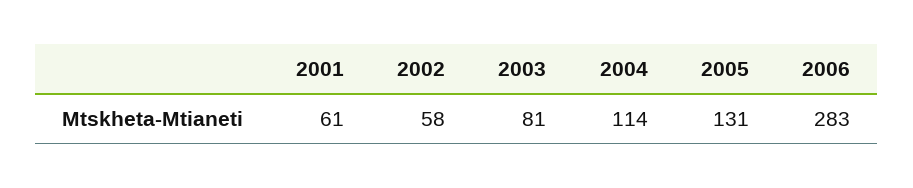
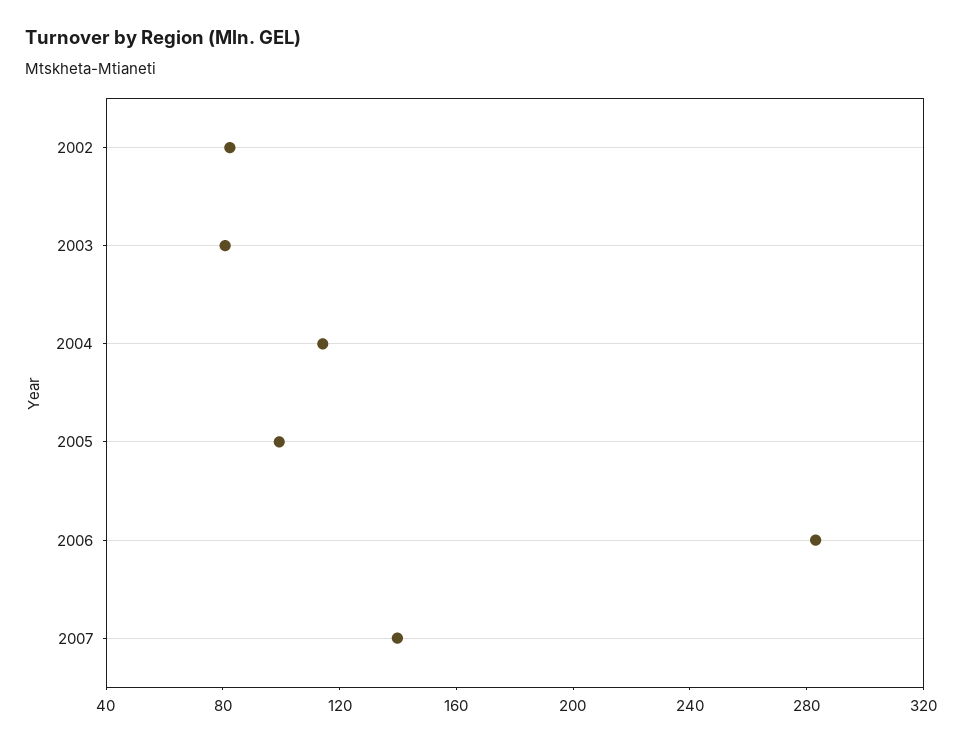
2001: 61 -> none
2002: 58 -> 80
2005: 131 -> 100
2007: none -> 140

